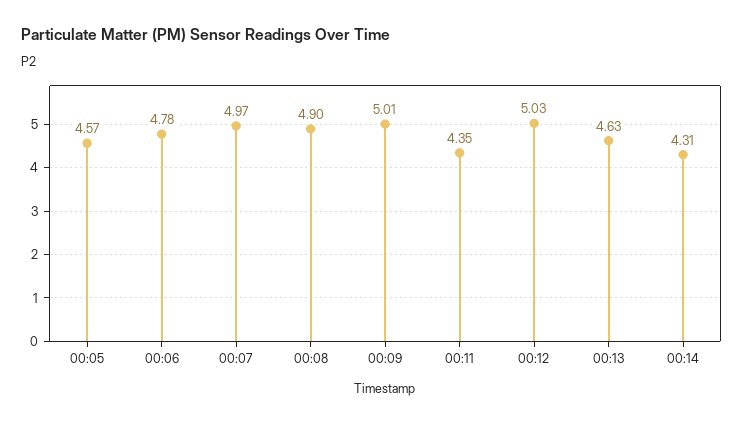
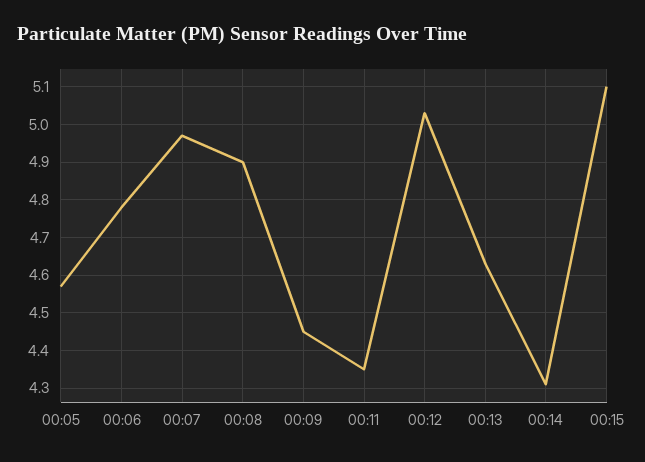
00:09: 5.01 -> 4.45
00:15: none -> 5.1

